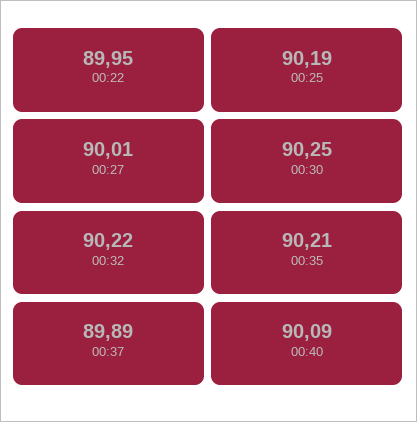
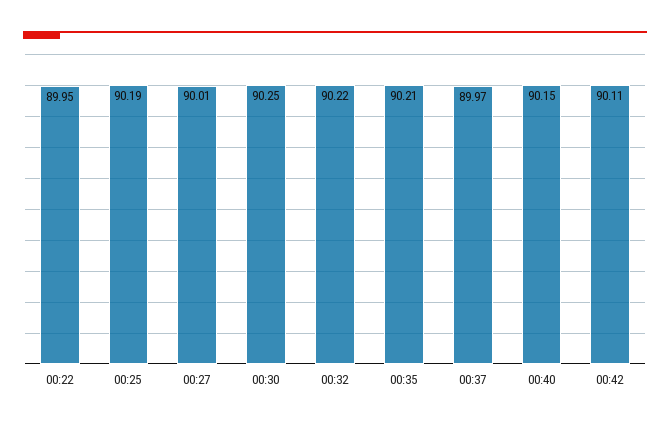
00:37: 89.89 -> 89.97
00:40: 90.09 -> 90.15
00:42: none -> 90.11

